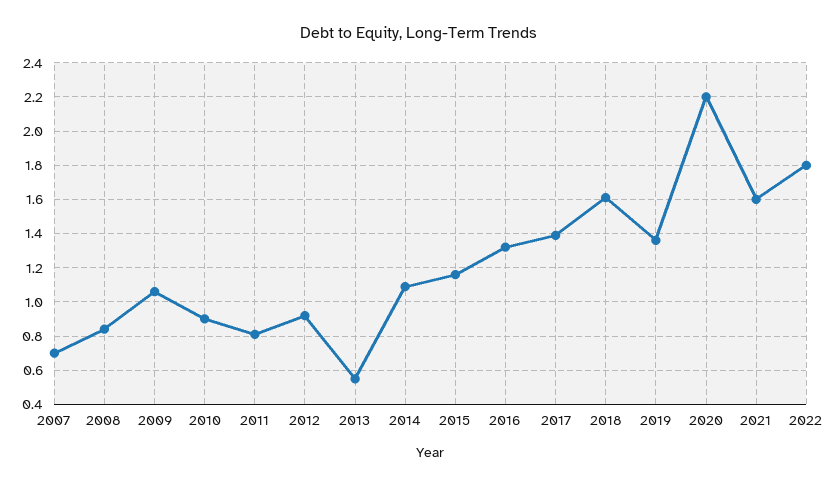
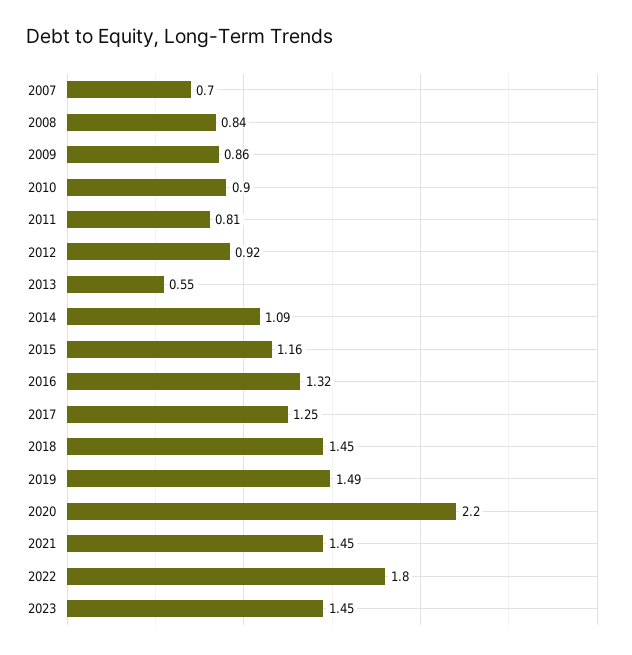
2009: 1.05 -> 0.86
2017: 1.4 -> 1.25
2018: 1.6 -> 1.45
2019: 1.35 -> 1.49
2021: 1.6 -> 1.45
2023: none -> 1.45

